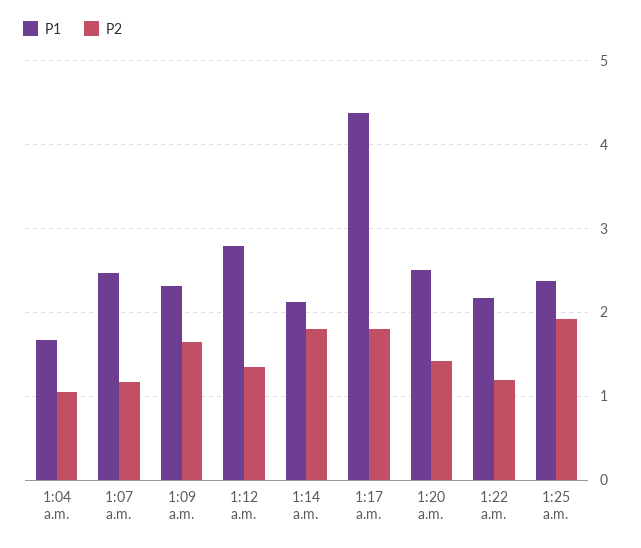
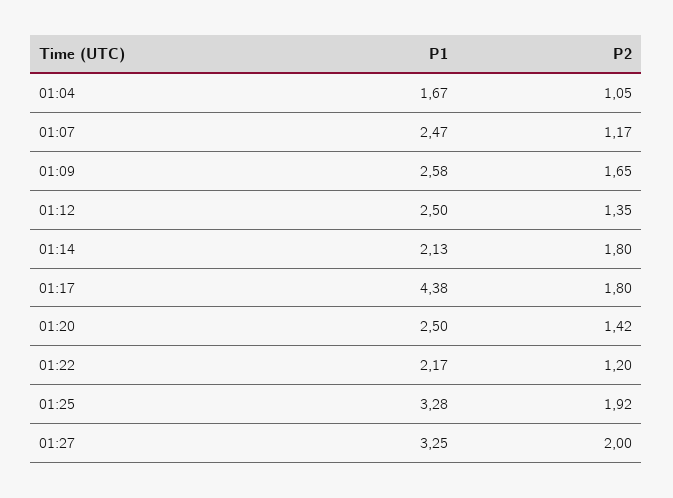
P1, 1:09 a.m.: 2.3 -> 2.58
P1, 1:12 a.m.: 2.8 -> 2.5
P1, 1:25 a.m.: 2.4 -> 3.28
P1, 01:27: none -> 3.25
P2, 01:27: none -> 2

